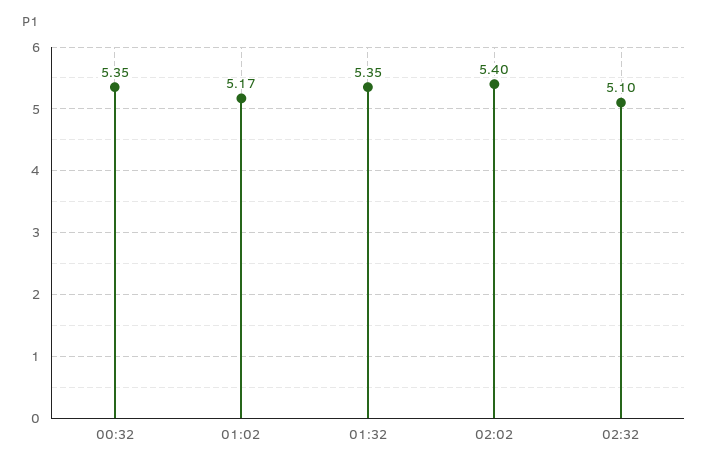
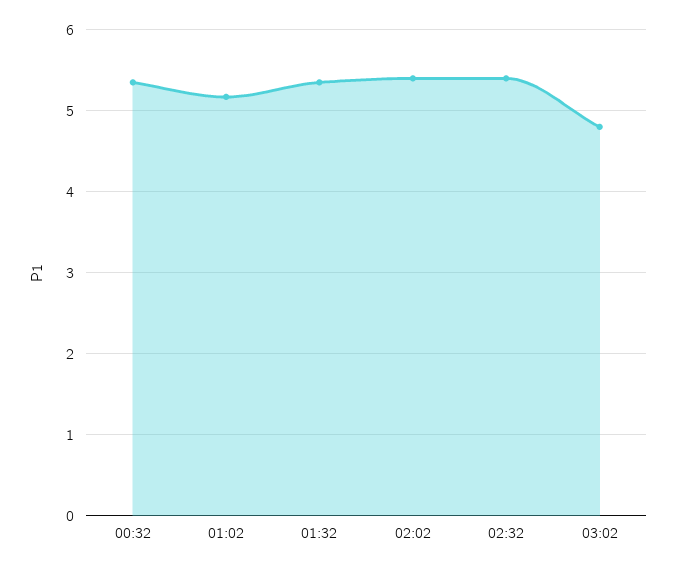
02:32: 5.1 -> 5.4
03:02: none -> 4.8

